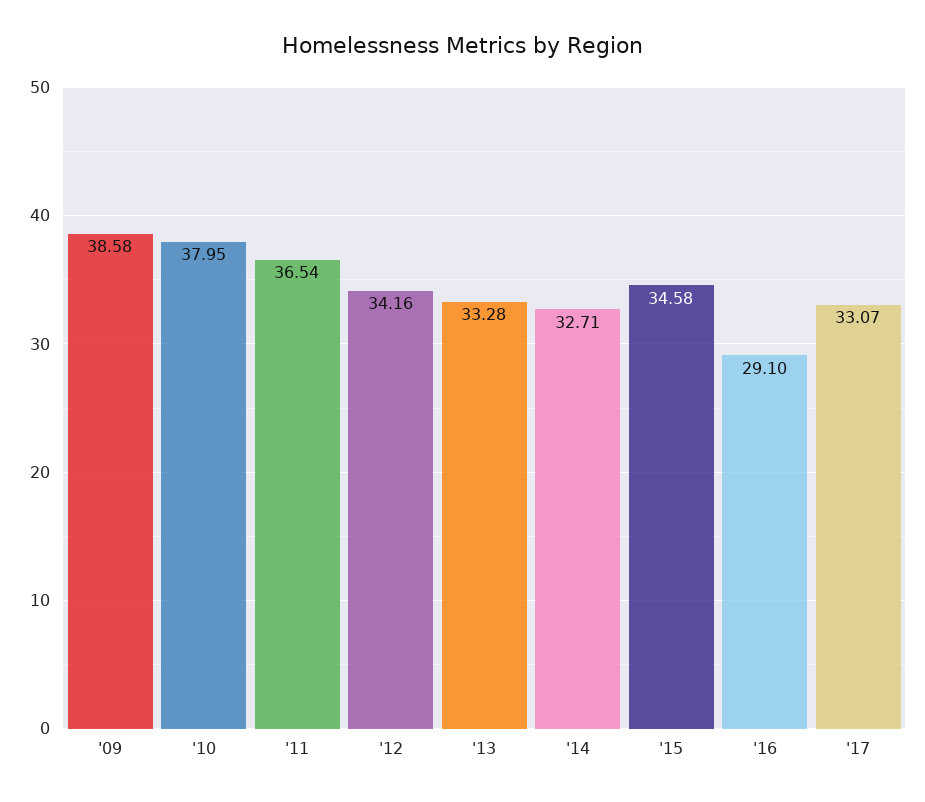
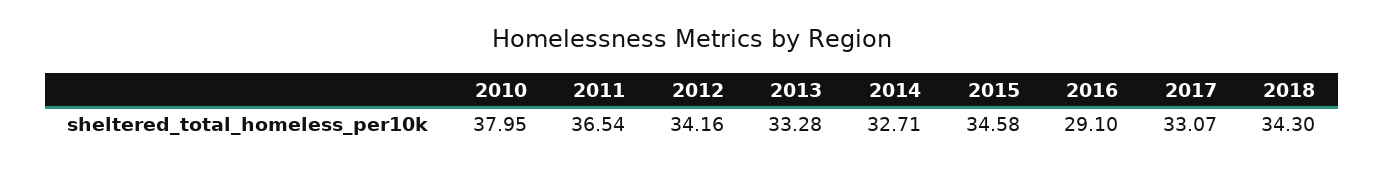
'09: 38.58 -> none
2018: none -> 34.3

